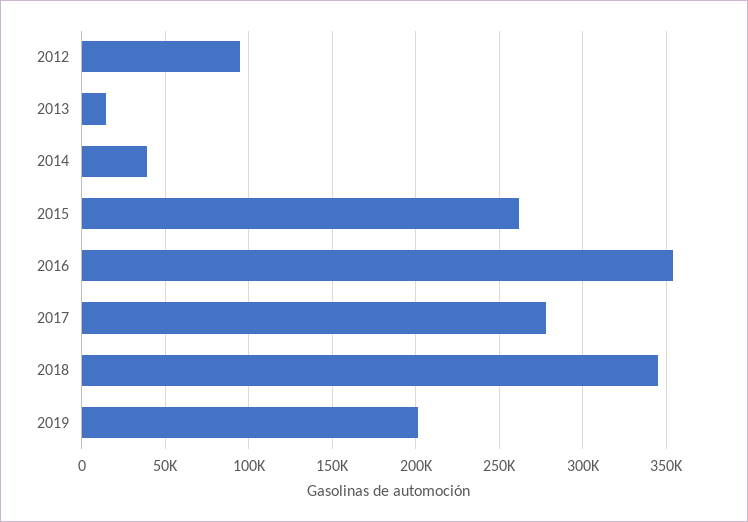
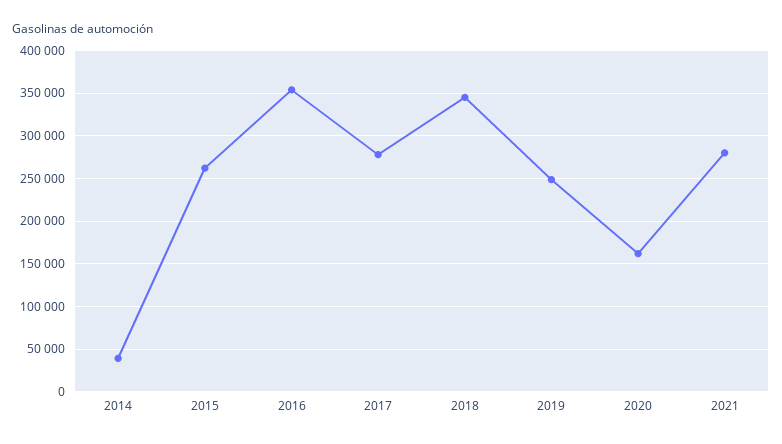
2012: 95000 -> none
2013: 15000 -> none
2019: 200000 -> 250000
2020: none -> 160000
2021: none -> 280000

